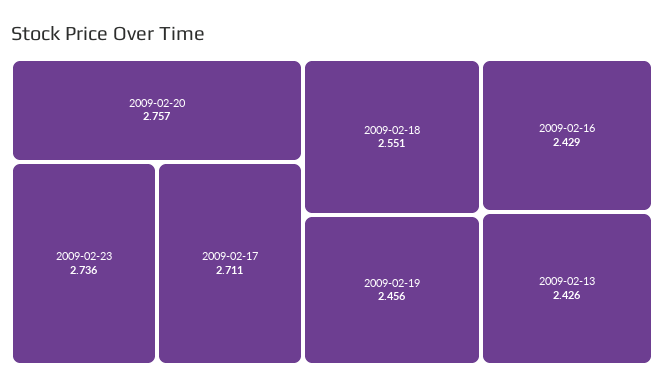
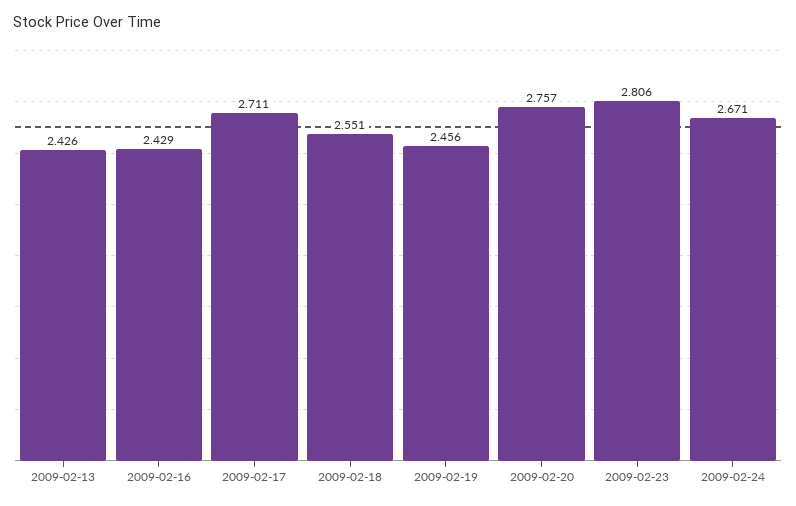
2009-02-23: 2.736 -> 2.806
2009-02-24: none -> 2.671

